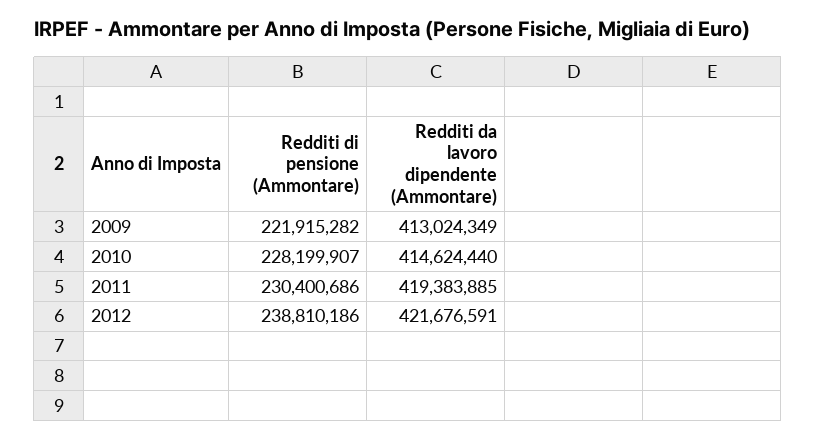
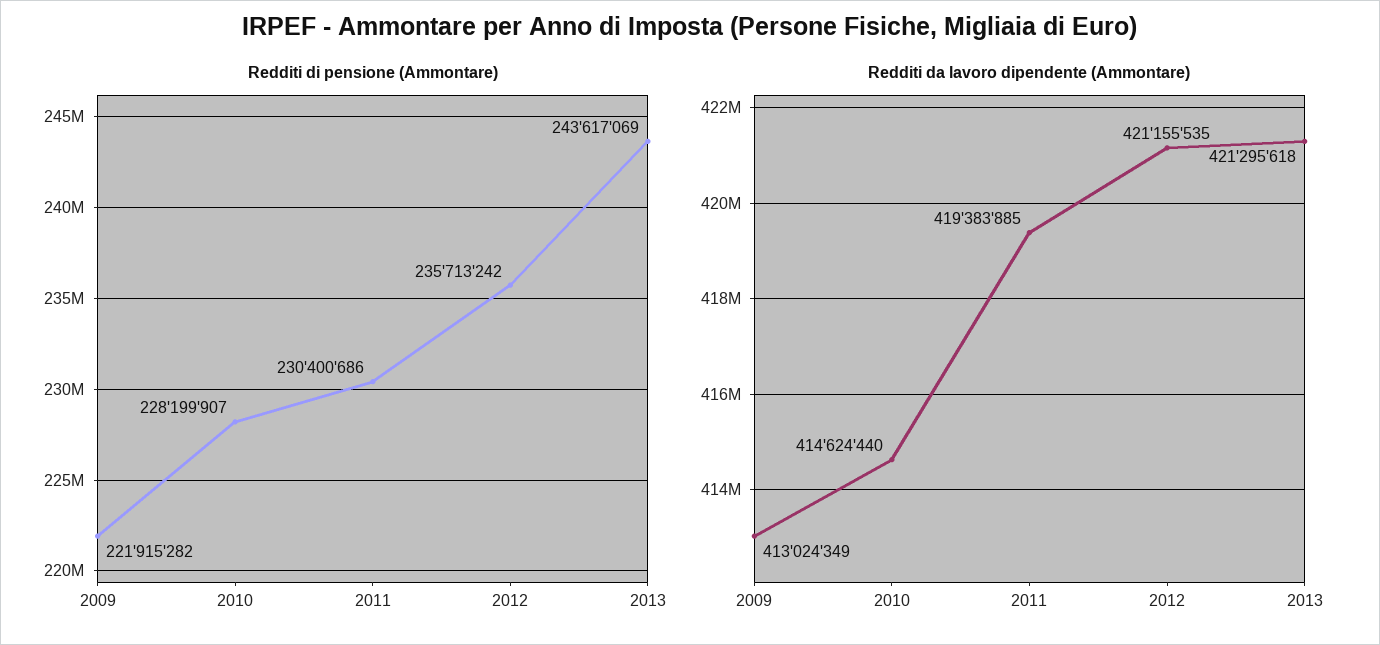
Redditi di pensione (Ammontare), 2012: 238810186 -> 235713242
Redditi da lavoro dipendente (Ammontare), 2012: 421676591 -> 421155535
Redditi di pensione (Ammontare), 2013: none -> 243617069
Redditi da lavoro dipendente (Ammontare), 2013: none -> 421295618

